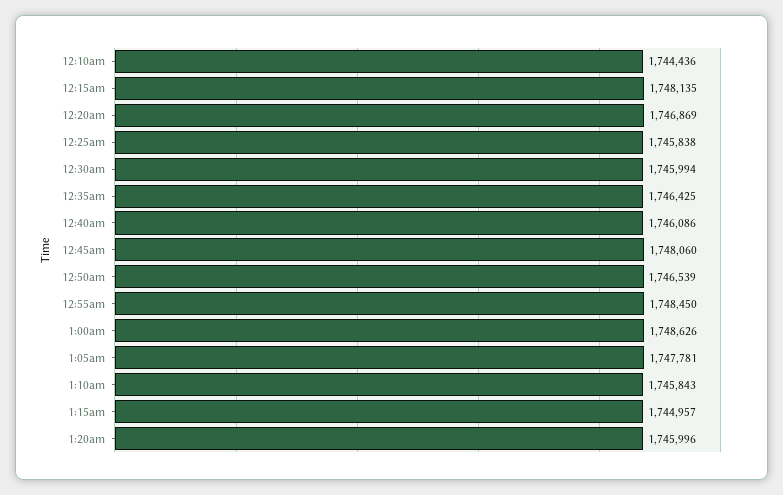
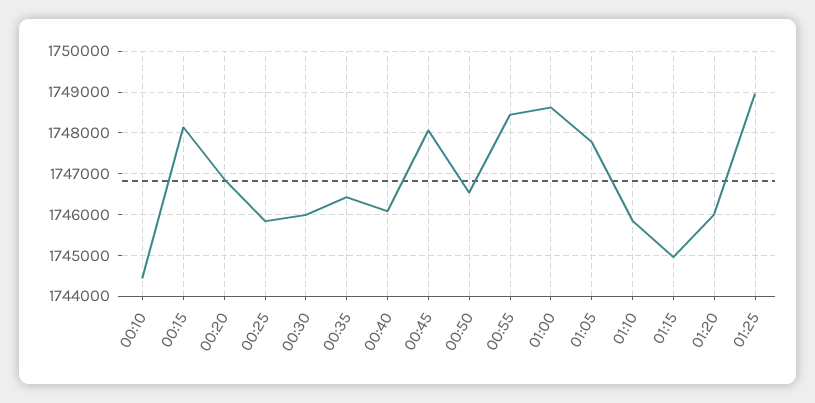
01:25: none -> 1749000

